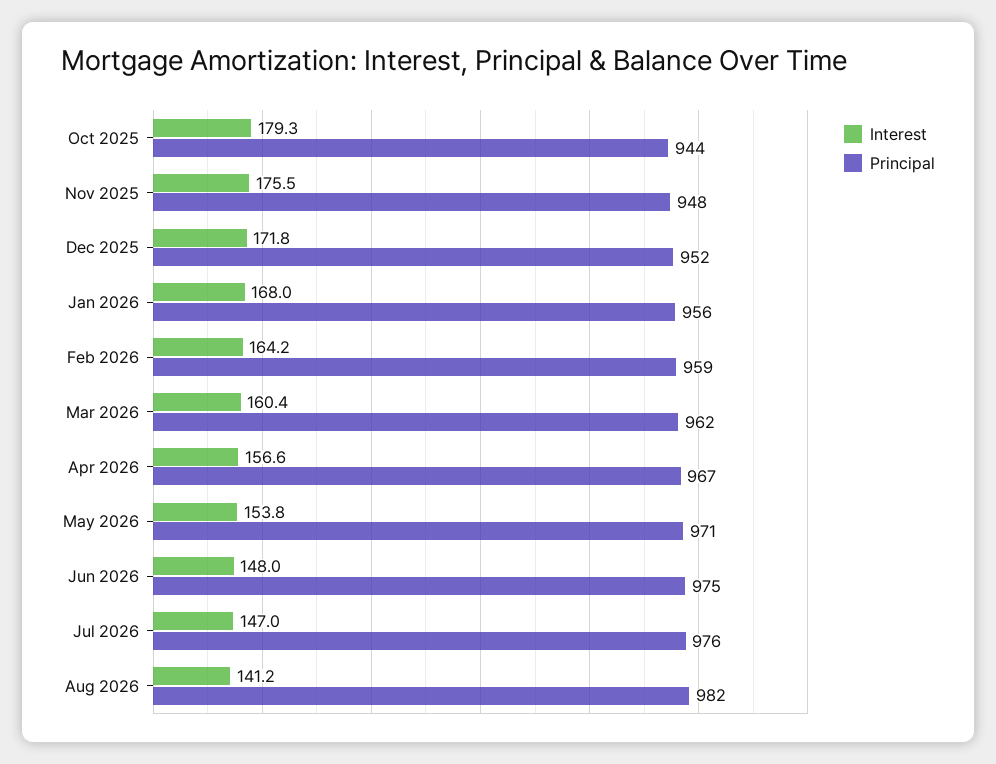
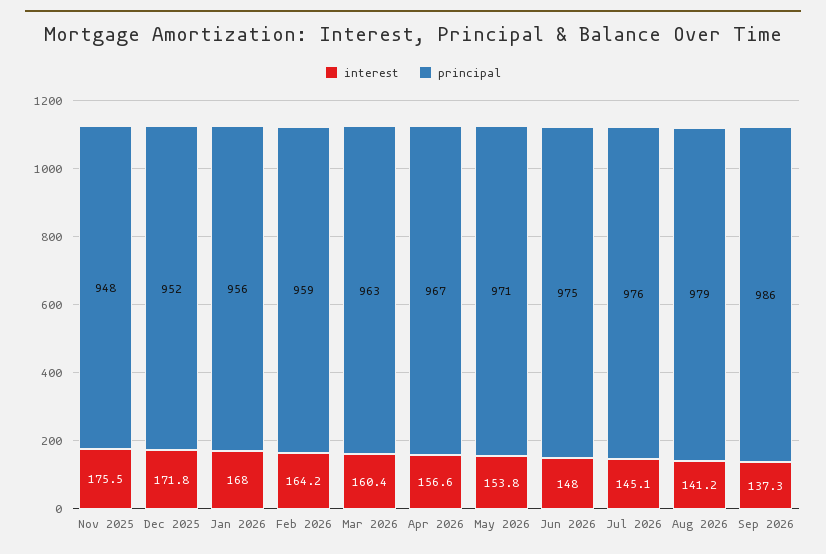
Interest, Oct 2025: 179.3 -> none
Principal, Oct 2025: 944 -> none
Principal, Mar 2026: 962 -> 963
Interest, Jul 2026: 147 -> 145.1
Principal, Aug 2026: 982 -> 979
Interest, Sep 2026: none -> 137.3
Principal, Sep 2026: none -> 986

